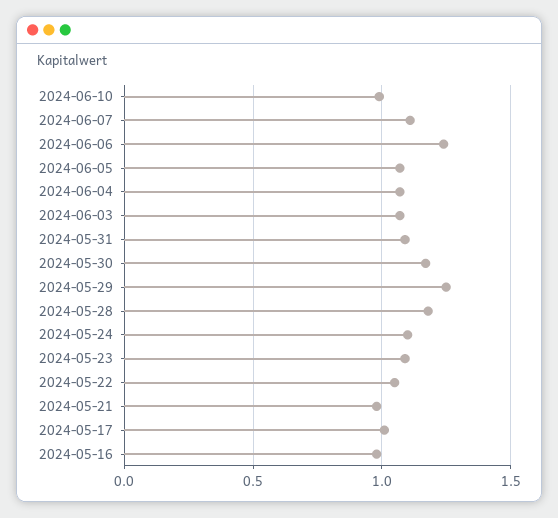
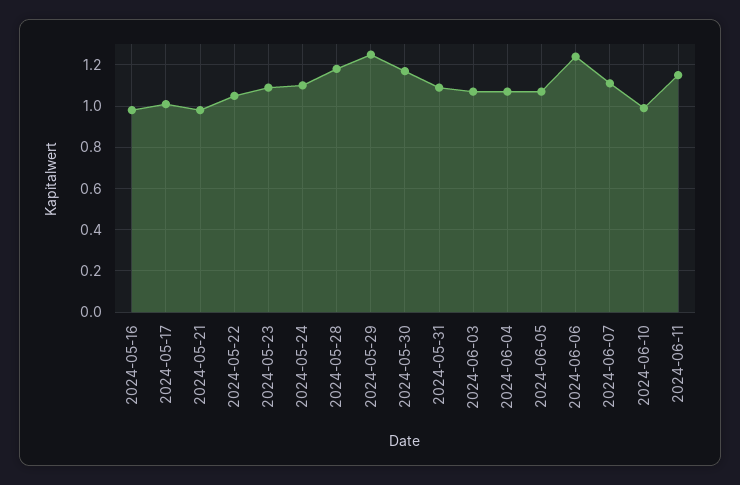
2024-06-11: none -> 1.15

